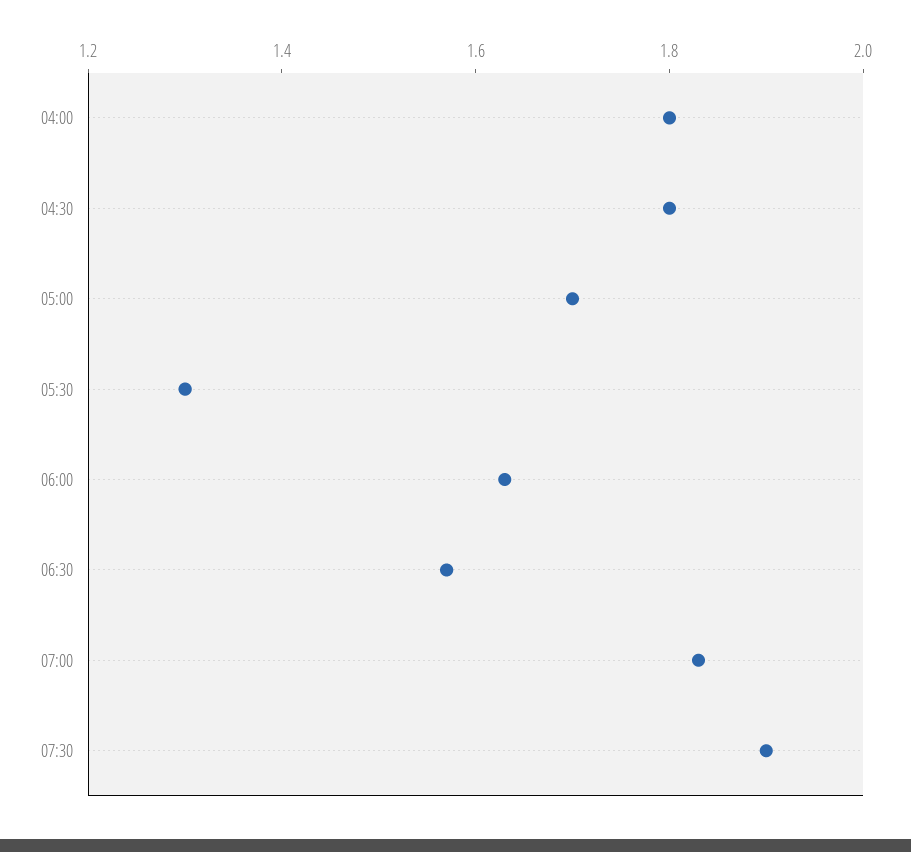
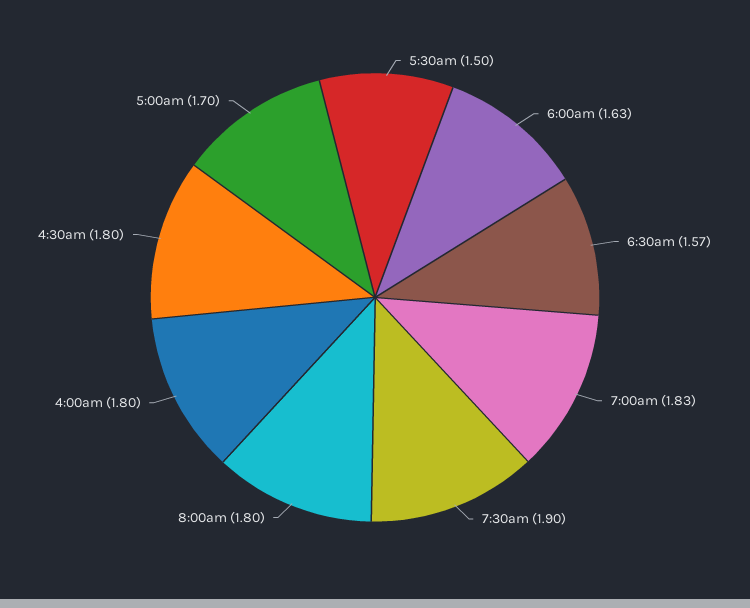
05:30: 1.3 -> 1.5
8:00am: none -> 1.8

